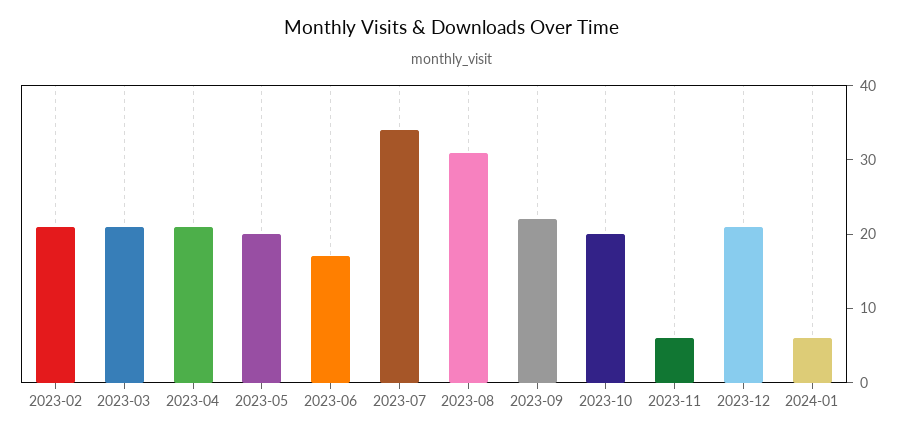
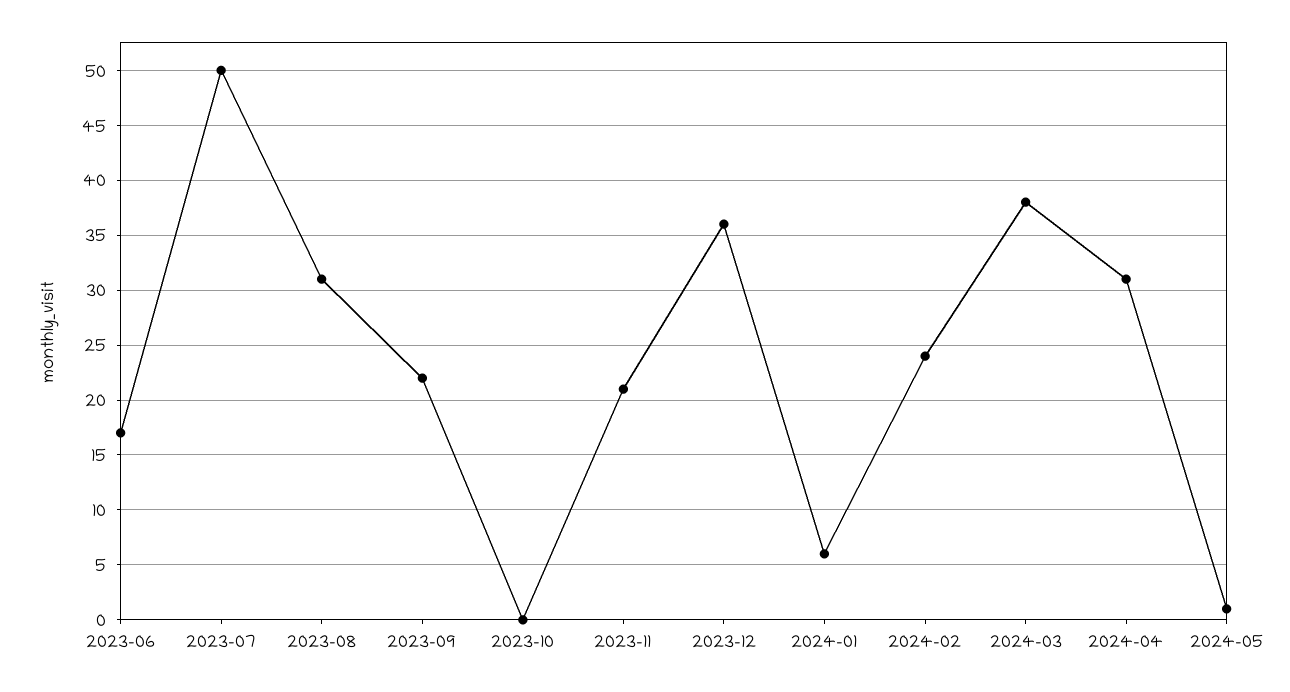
2023-02: 20 -> none
2023-03: 20 -> none
2023-04: 20 -> none
2023-05: 20 -> none
2023-07: 35 -> 50
2023-10: 20 -> 0
2023-11: 5 -> 21
2023-12: 20 -> 36
2024-02: none -> 24
2024-03: none -> 38
2024-04: none -> 31
2024-05: none -> 1

